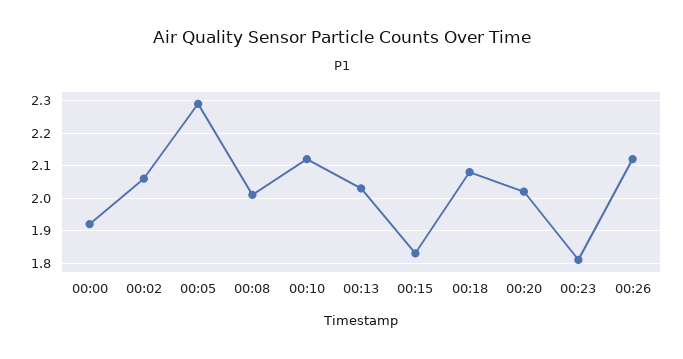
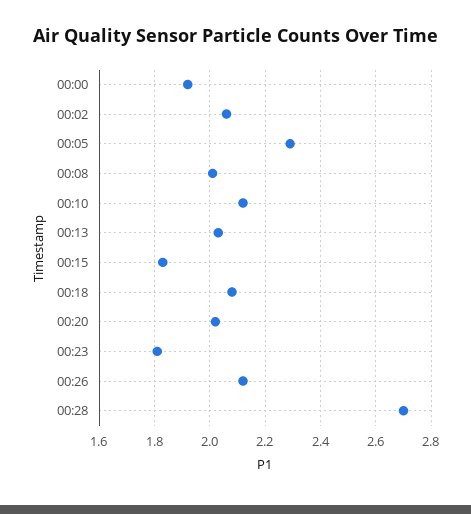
00:28: none -> 2.7

